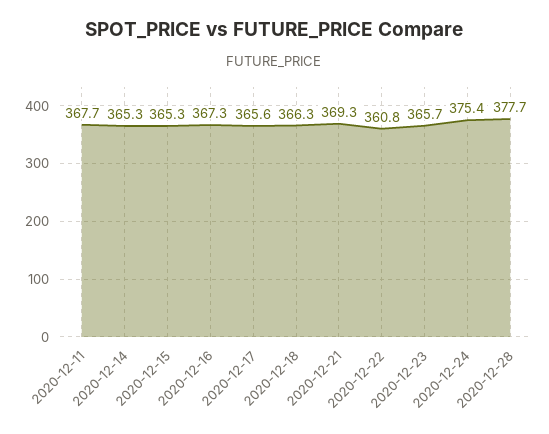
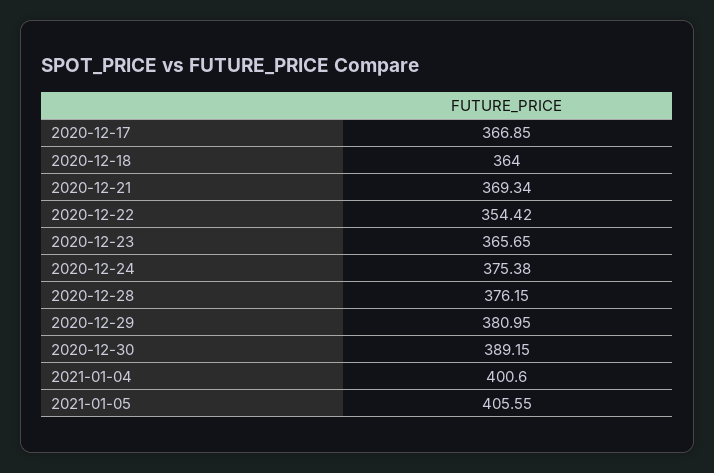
2020-12-11: 367.7 -> none
2020-12-14: 365.3 -> none
2020-12-15: 365.3 -> none
2020-12-16: 367.3 -> none
2020-12-17: 365.6 -> 366.85
2020-12-18: 366.3 -> 364
2020-12-22: 360.8 -> 354.42
2020-12-28: 377.7 -> 376.15
2020-12-29: none -> 380.95
2020-12-30: none -> 389.15
2021-01-04: none -> 400.6
2021-01-05: none -> 405.55

